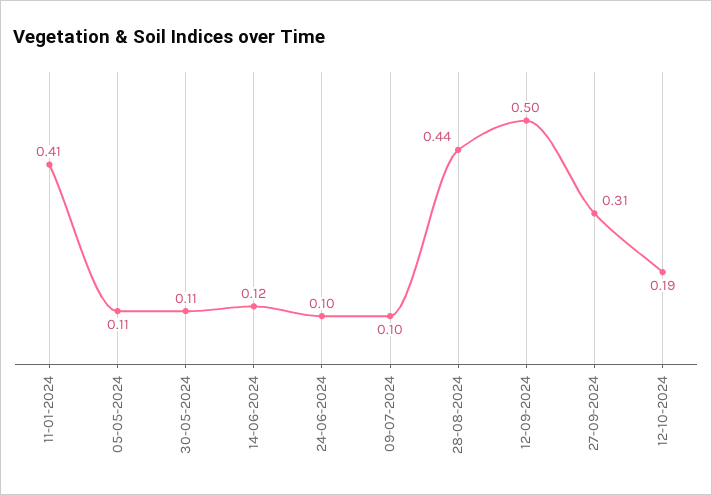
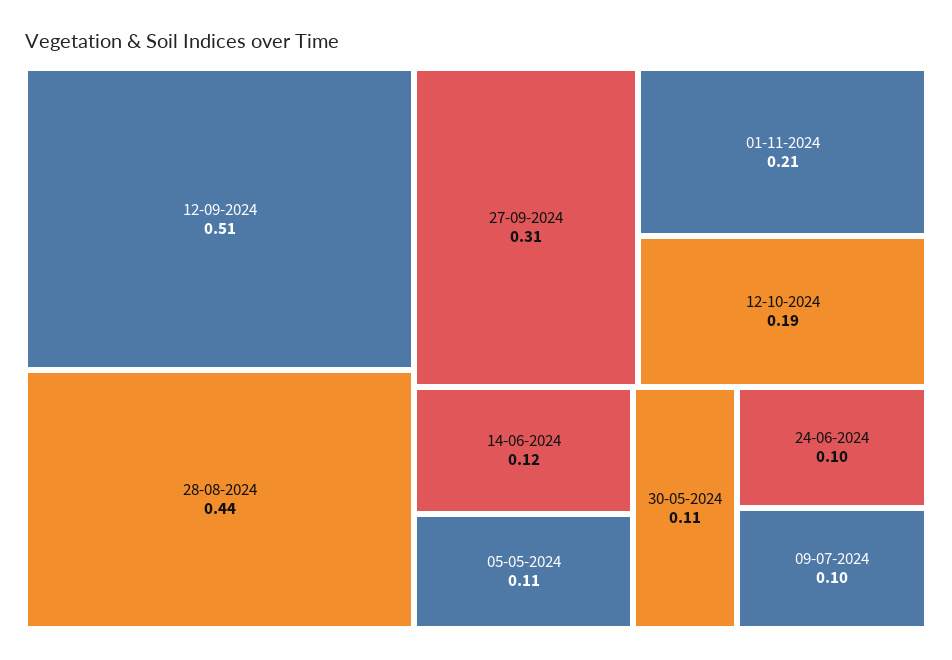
11-01-2024: 0.41 -> none
12-09-2024: 0.5 -> 0.51
01-11-2024: none -> 0.21

